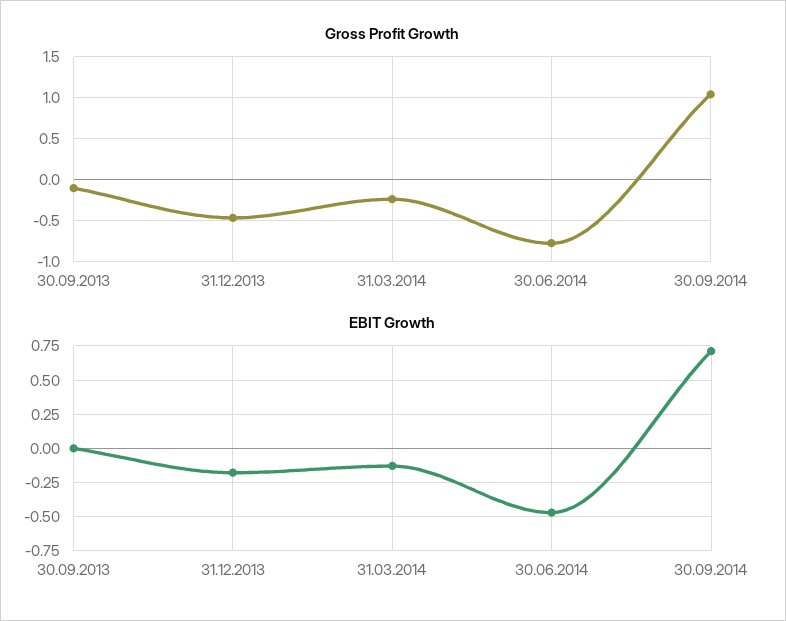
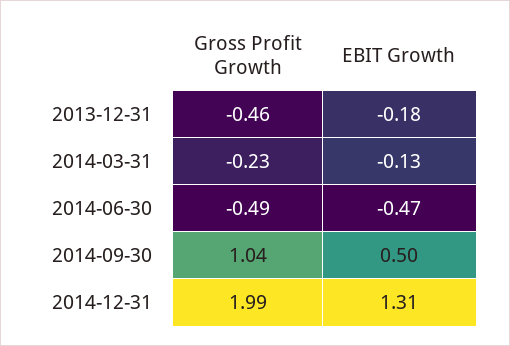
Gross Profit Growth, 30.09.2013: -0.1 -> none
Gross Profit Growth, 30.06.2014: -0.8 -> -0.49
EBIT Growth, 30.09.2013: 0 -> none
EBIT Growth, 30.09.2014: 0.7 -> 0.5
Gross Profit Growth, 2014-12-31: none -> 1.99
EBIT Growth, 2014-12-31: none -> 1.31

